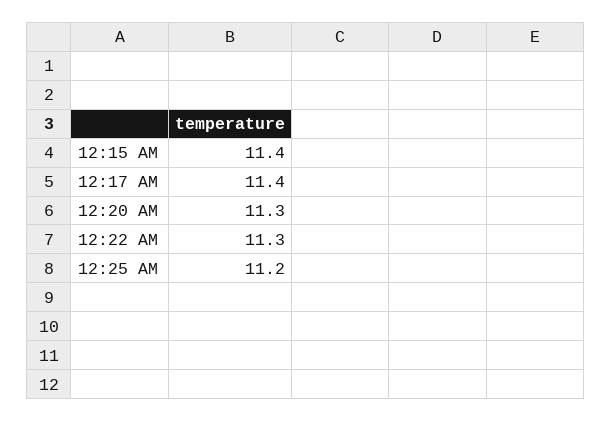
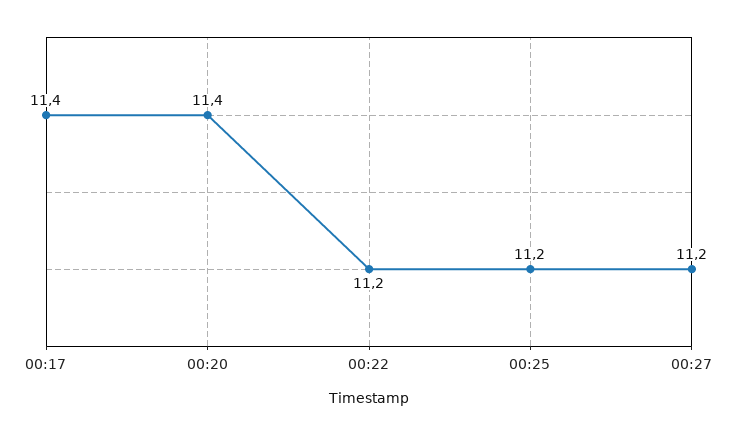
12:15 AM: 11.4 -> none
12:20 AM: 11.3 -> 11.4
12:22 AM: 11.3 -> 11.2
00:27: none -> 11.2

